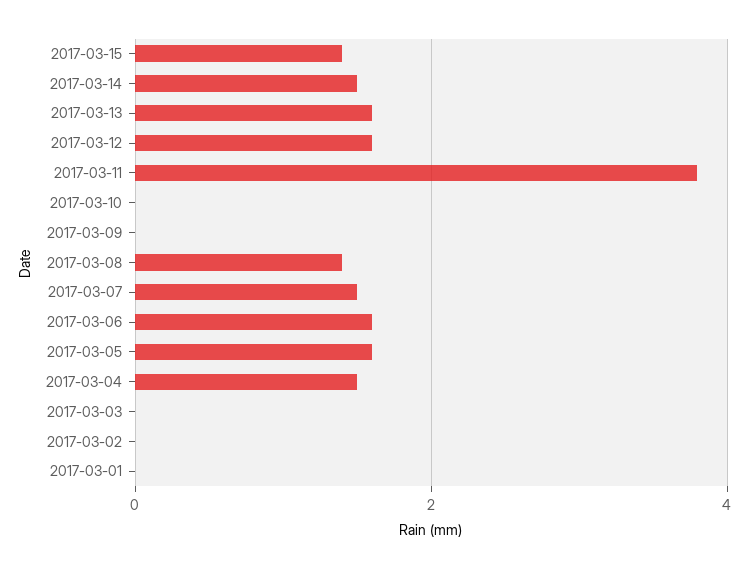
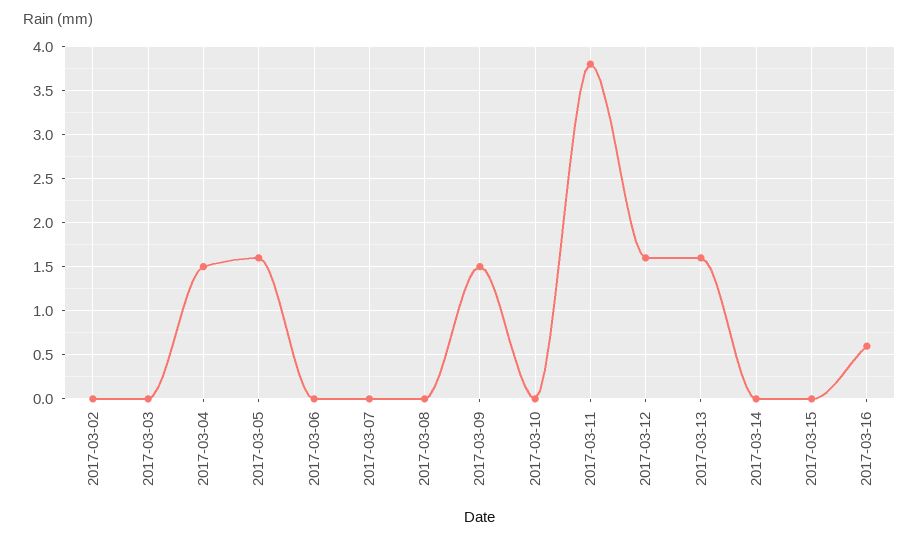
2017-03-15: 1.5 -> 0
2017-03-14: 1.5 -> 0
2017-03-09: 0 -> 1.5
2017-03-08: 1.5 -> 0
2017-03-07: 1.5 -> 0
2017-03-06: 1.5 -> 0
2017-03-01: 0 -> none
2017-03-16: none -> 0.6

